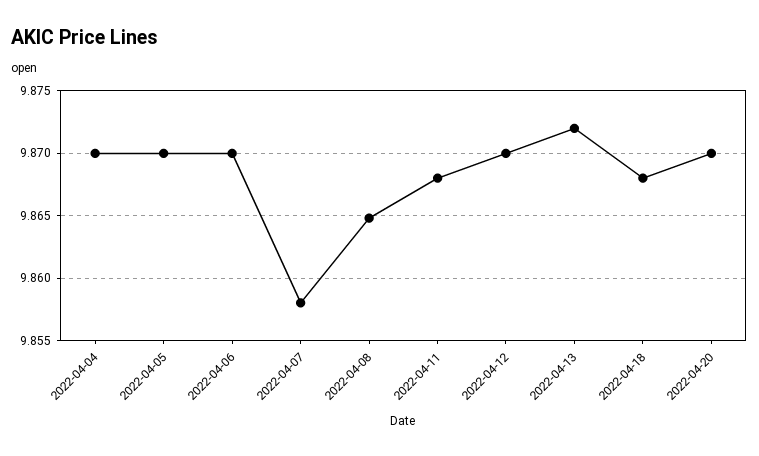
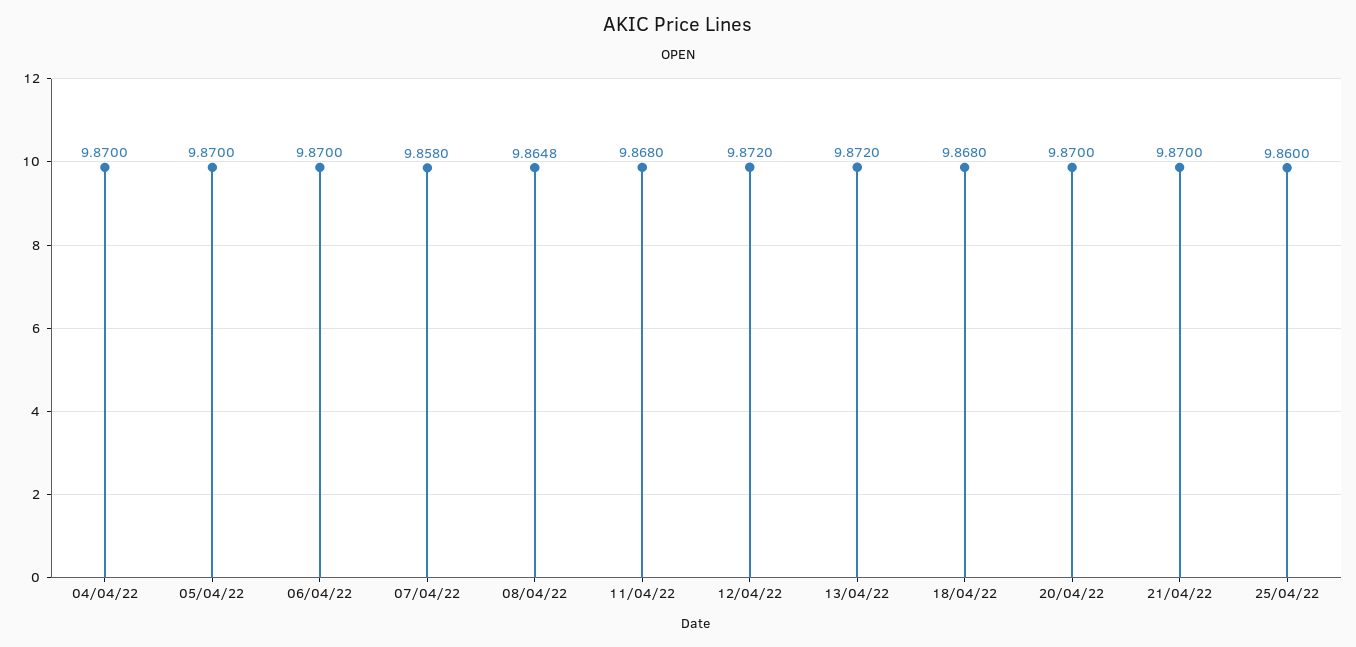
2022-04-12: 9.87 -> 9.872
21/04/22: none -> 9.87
25/04/22: none -> 9.86

